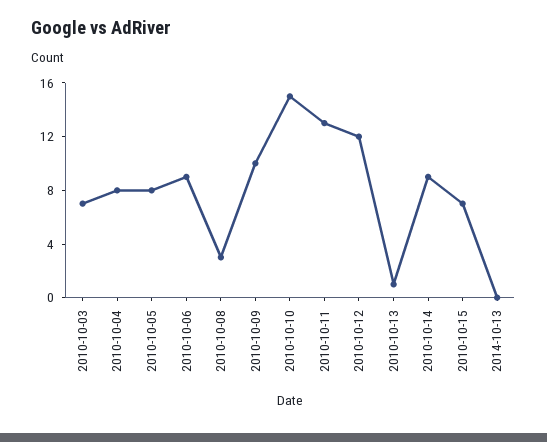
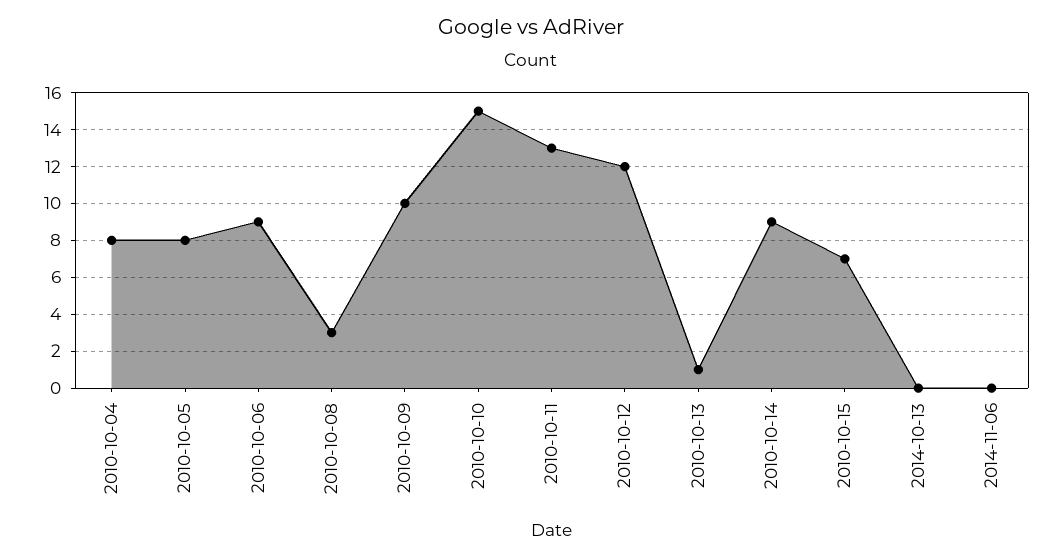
2010-10-03: 7 -> none
2014-11-06: none -> 0

